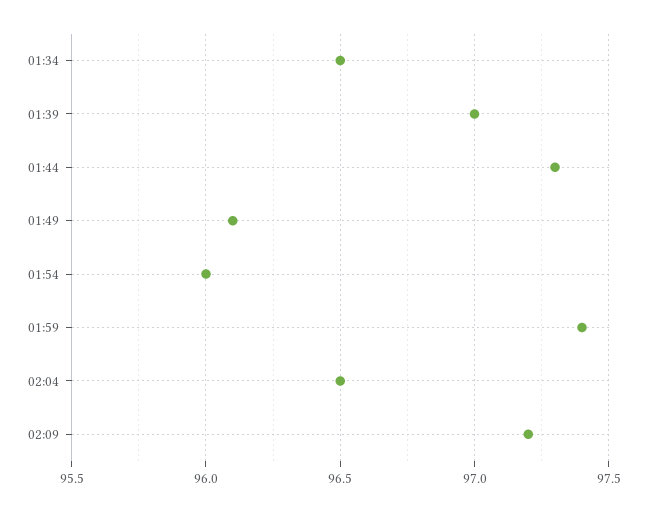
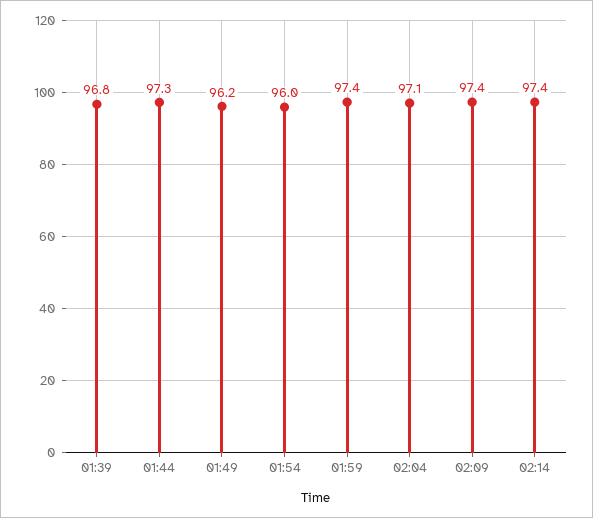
01:34: 96.5 -> none
01:39: 97 -> 96.8
01:49: 96.1 -> 96.2
02:04: 96.5 -> 97.1
02:09: 97.2 -> 97.4
02:14: none -> 97.4

